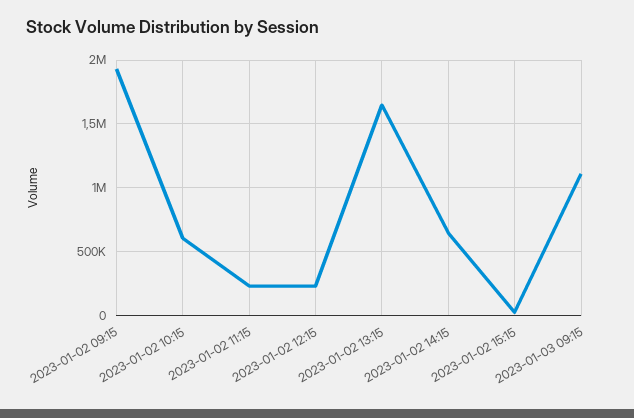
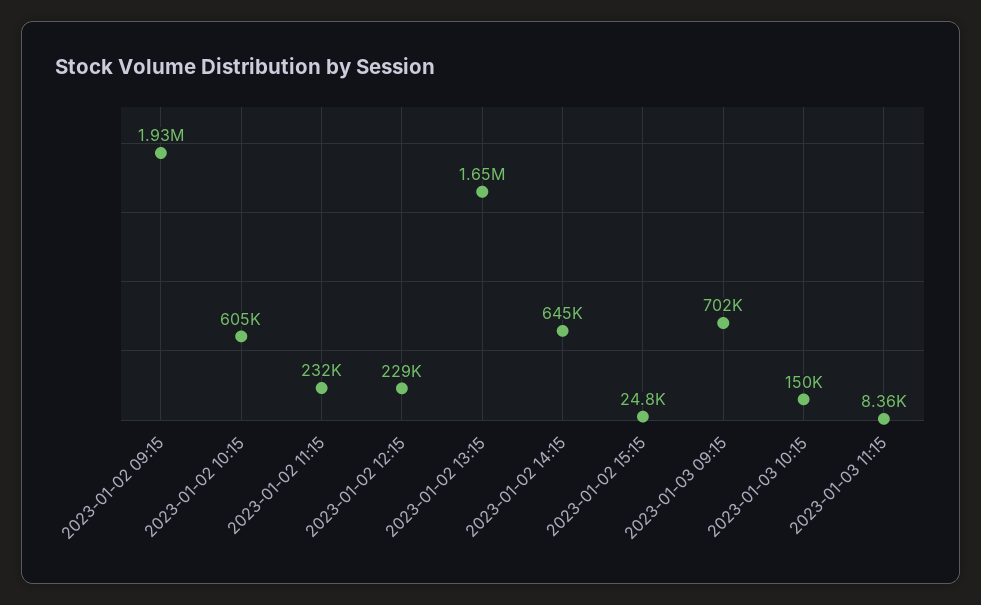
2023-01-03 09:15: 1100000 -> 702000
2023-01-03 10:15: none -> 150000
2023-01-03 11:15: none -> 8360

